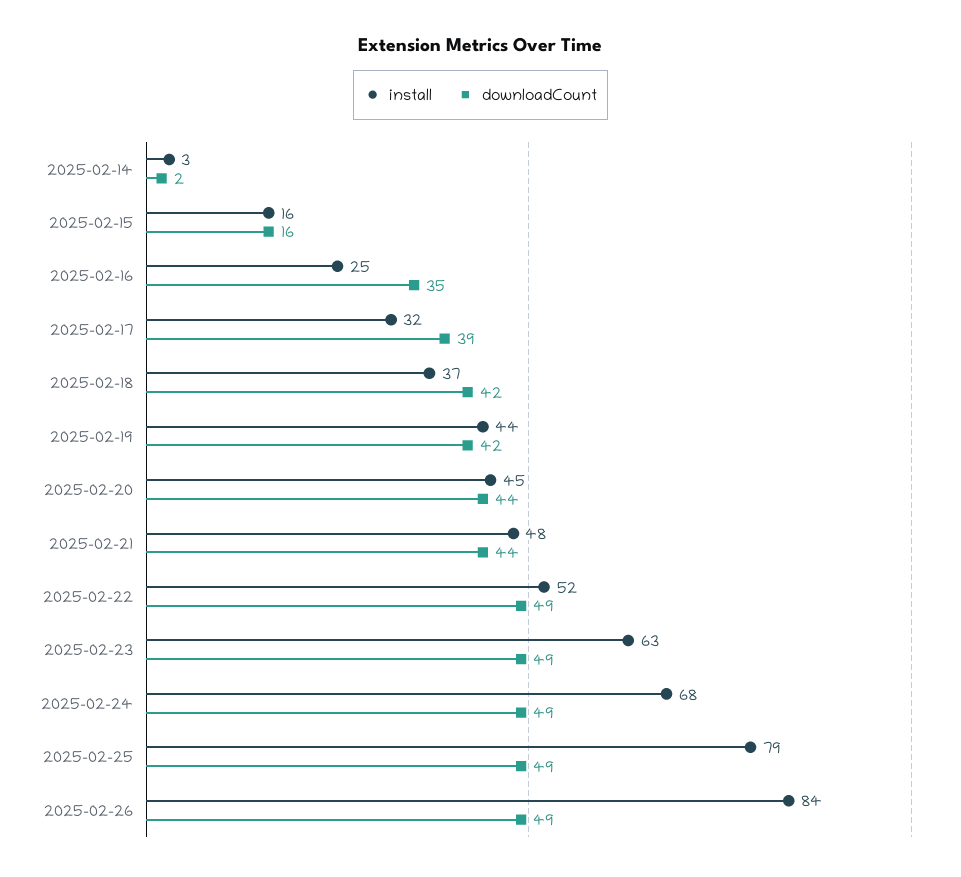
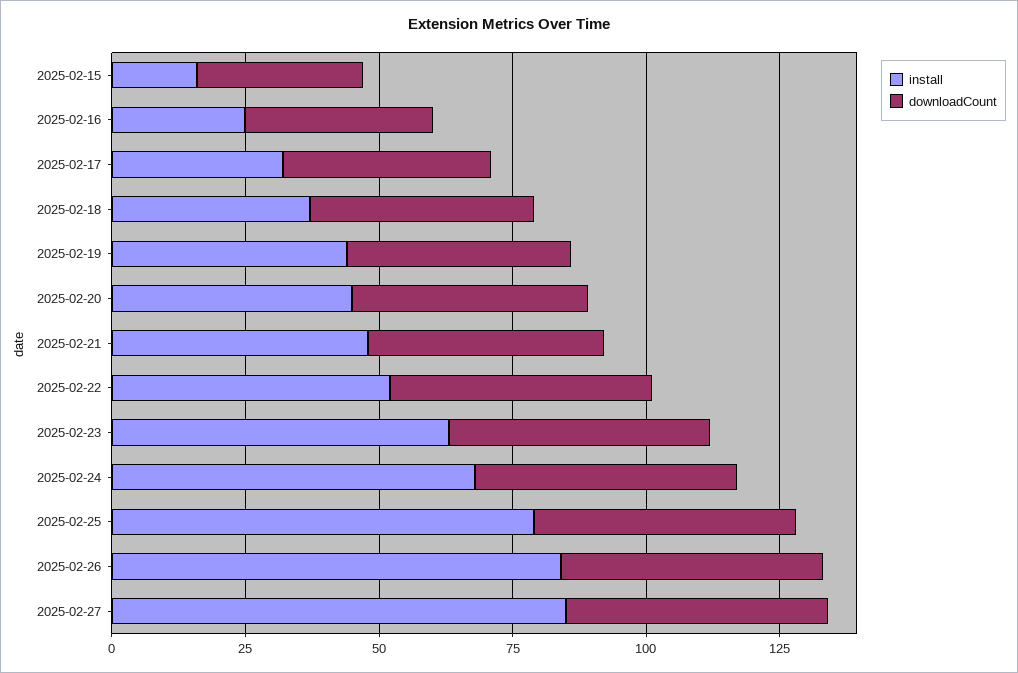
install, 2025-02-14: 3 -> none
downloadCount, 2025-02-14: 2 -> none
downloadCount, 2025-02-15: 16 -> 30
install, 2025-02-27: none -> 85
downloadCount, 2025-02-27: none -> 50

